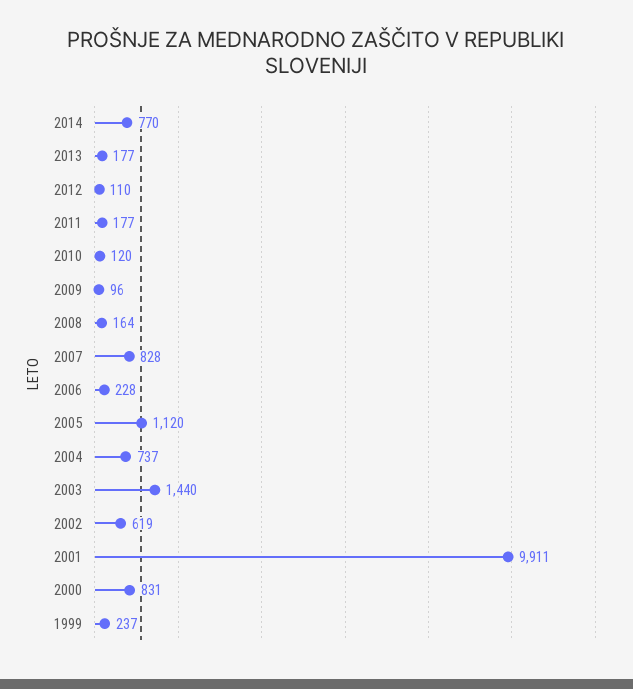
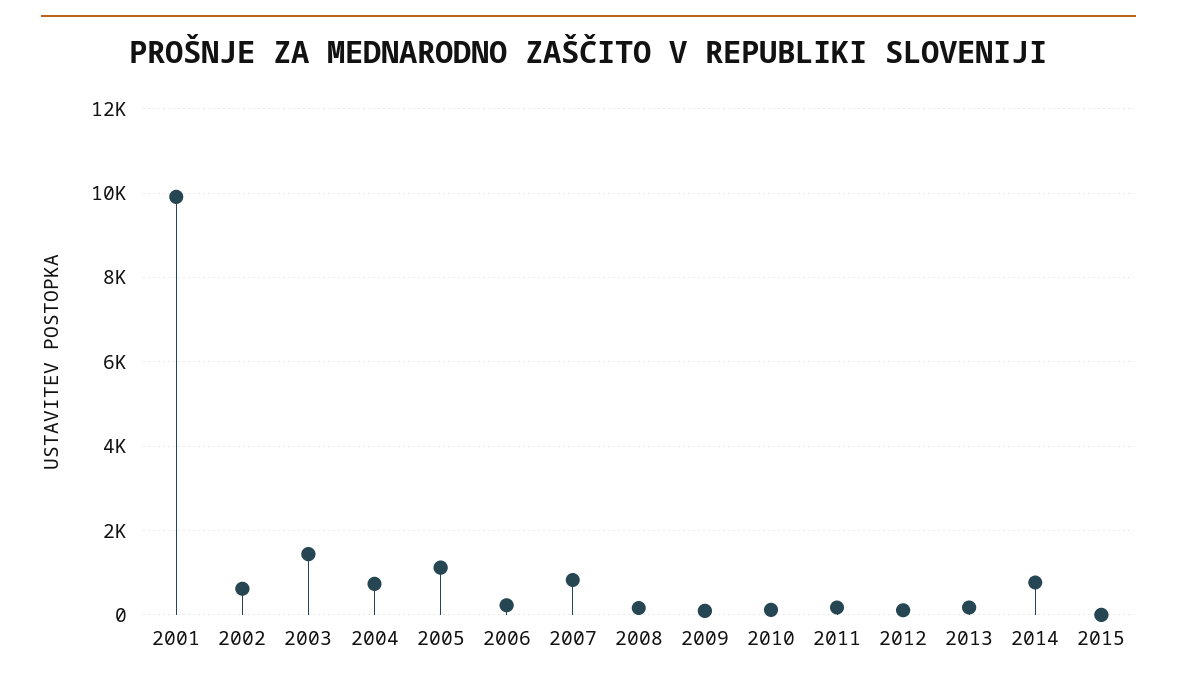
2000: 831 -> none
1999: 237 -> none
2015: none -> 0

